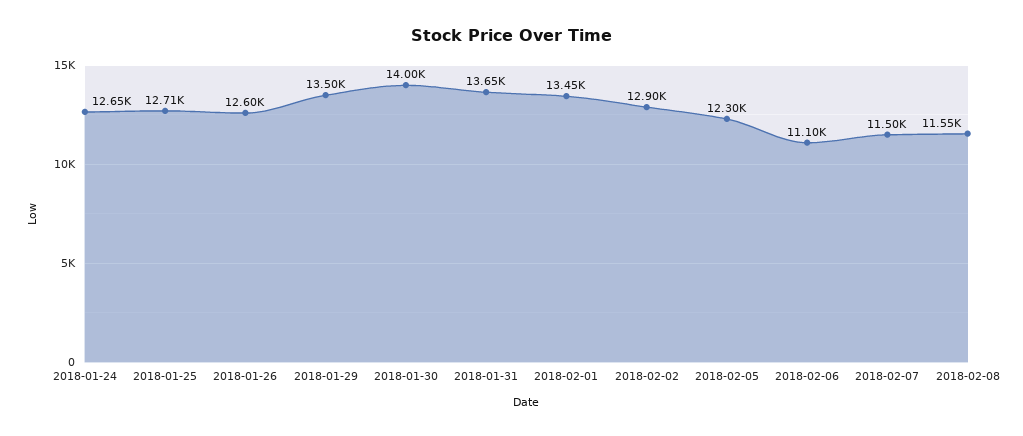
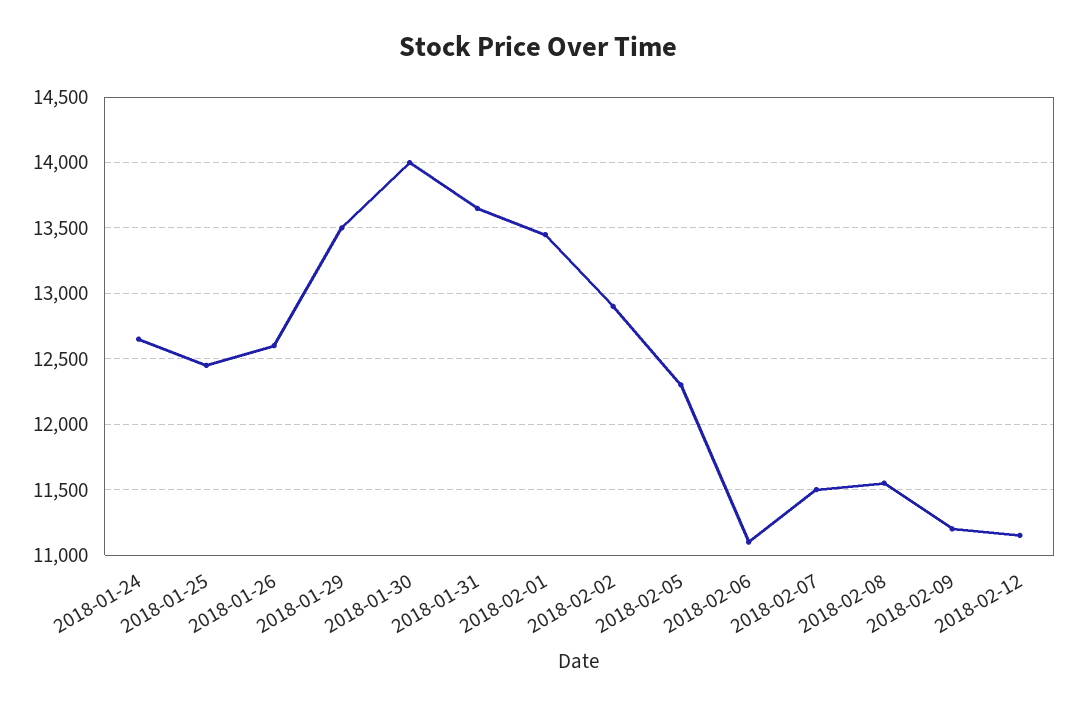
2018-01-25: 12710 -> 12450
2018-02-09: none -> 11200
2018-02-12: none -> 11150

